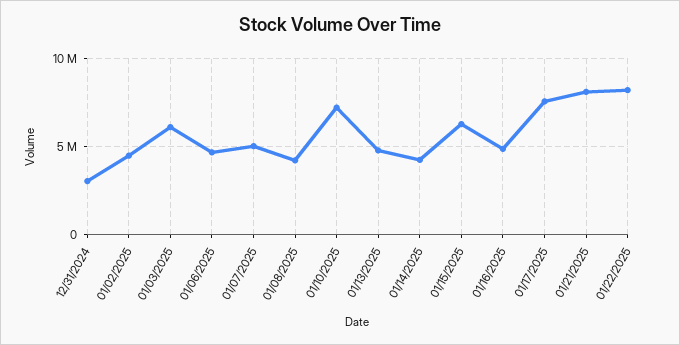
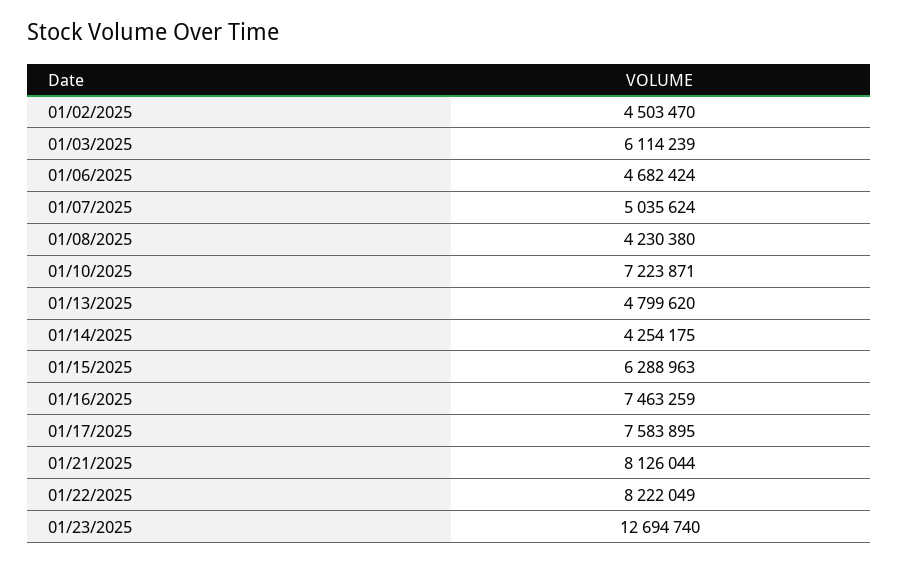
12/31/2024: 3000000 -> none
01/16/2025: 5000000 -> 7463259
01/23/2025: none -> 12694740

